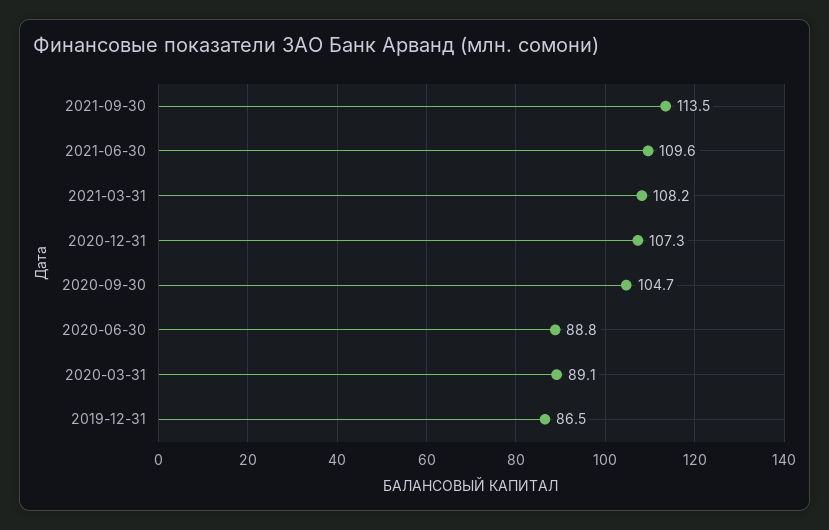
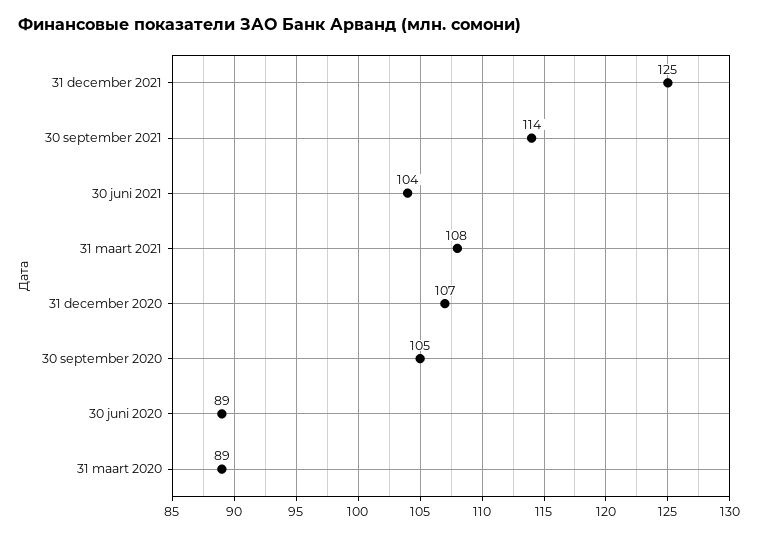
2021-06-30: 109.6 -> 104
2019-12-31: 86.5 -> none
31 december 2021: none -> 125

